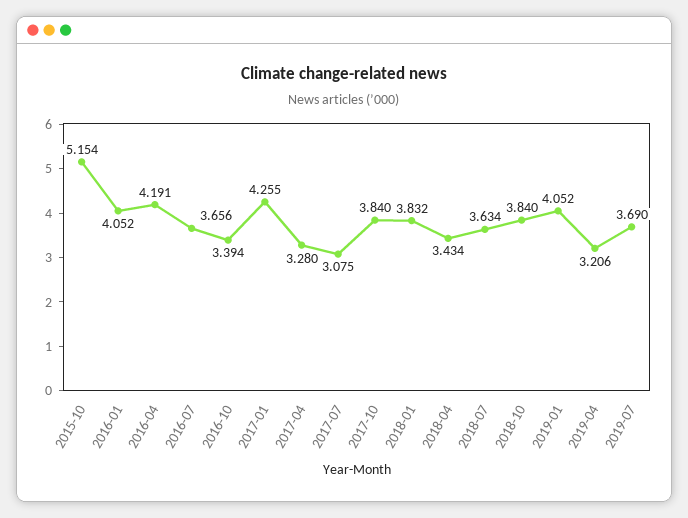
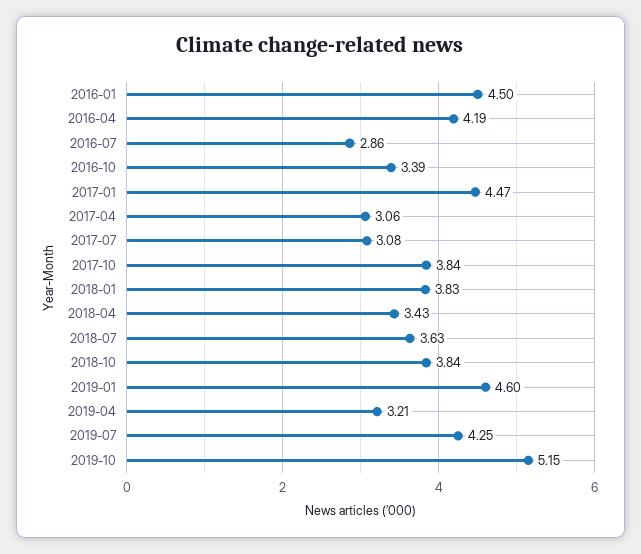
2015-10: 5.154 -> none
2016-01: 4.052 -> 4.5
2016-07: 3.656 -> 2.86
2017-01: 4.255 -> 4.47
2017-04: 3.28 -> 3.06
2019-01: 4.052 -> 4.6
2019-07: 3.69 -> 4.25
2019-10: none -> 5.15

